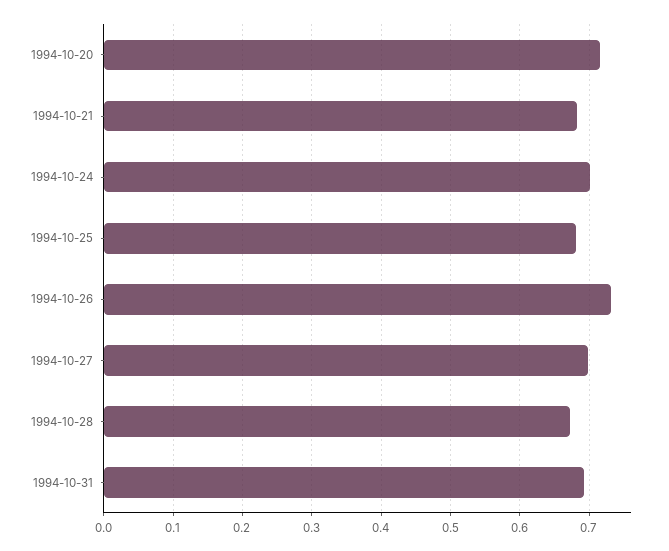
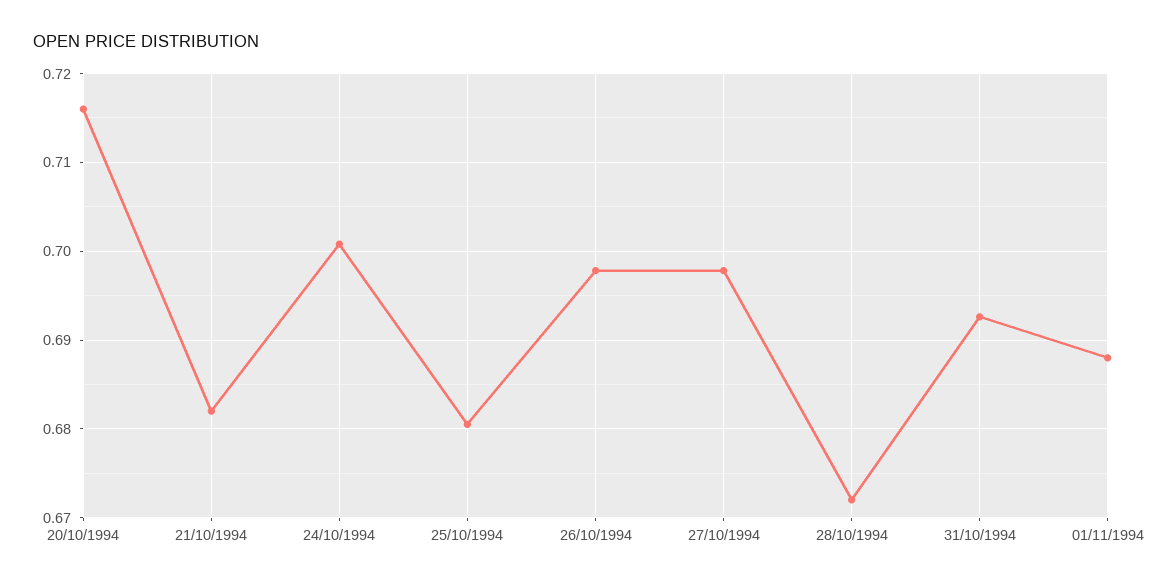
1994-10-26: 0.73 -> 0.698
01/11/1994: none -> 0.688

